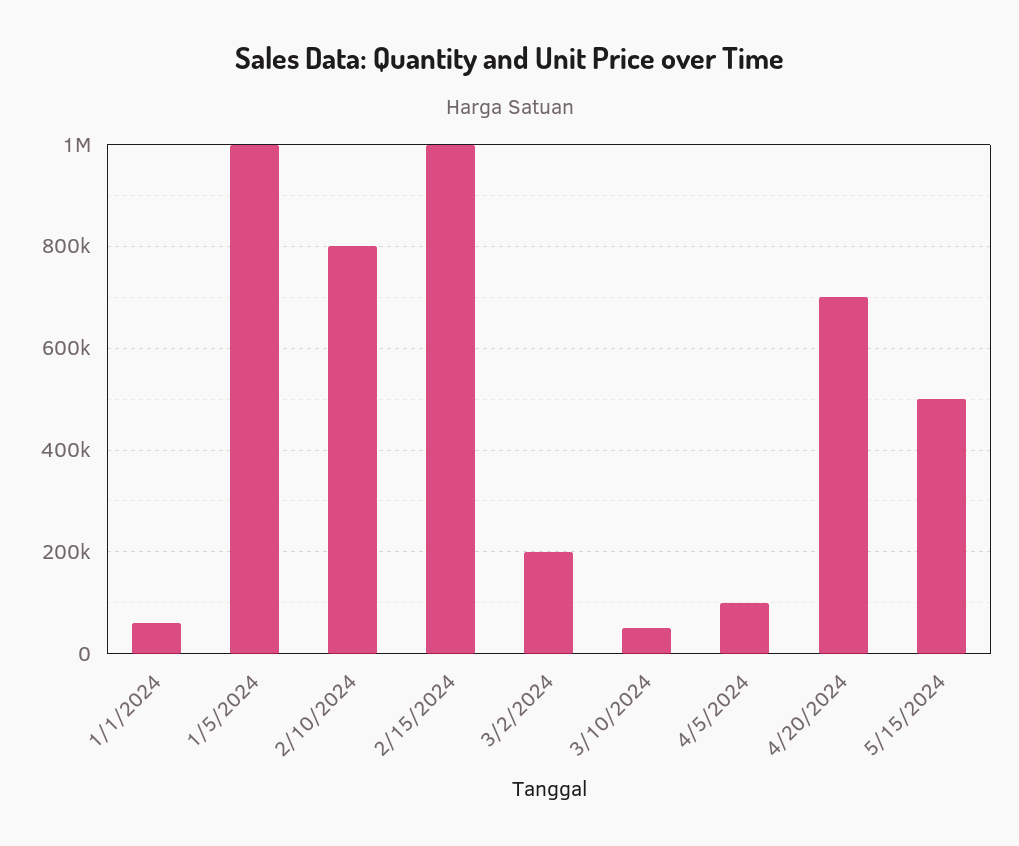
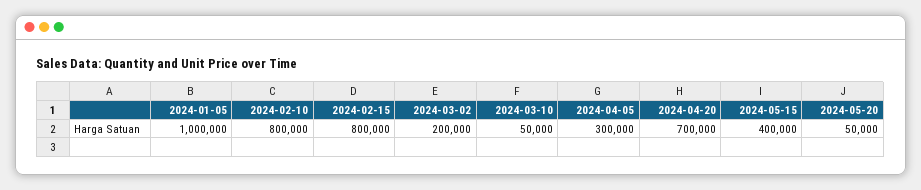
1/1/2024: 60000 -> none
2/15/2024: 1000000 -> 800000
4/5/2024: 100000 -> 300000
5/15/2024: 500000 -> 400000
2024-05-20: none -> 50000

